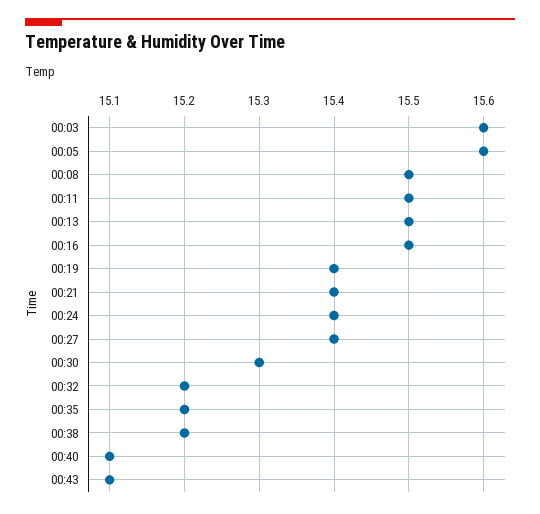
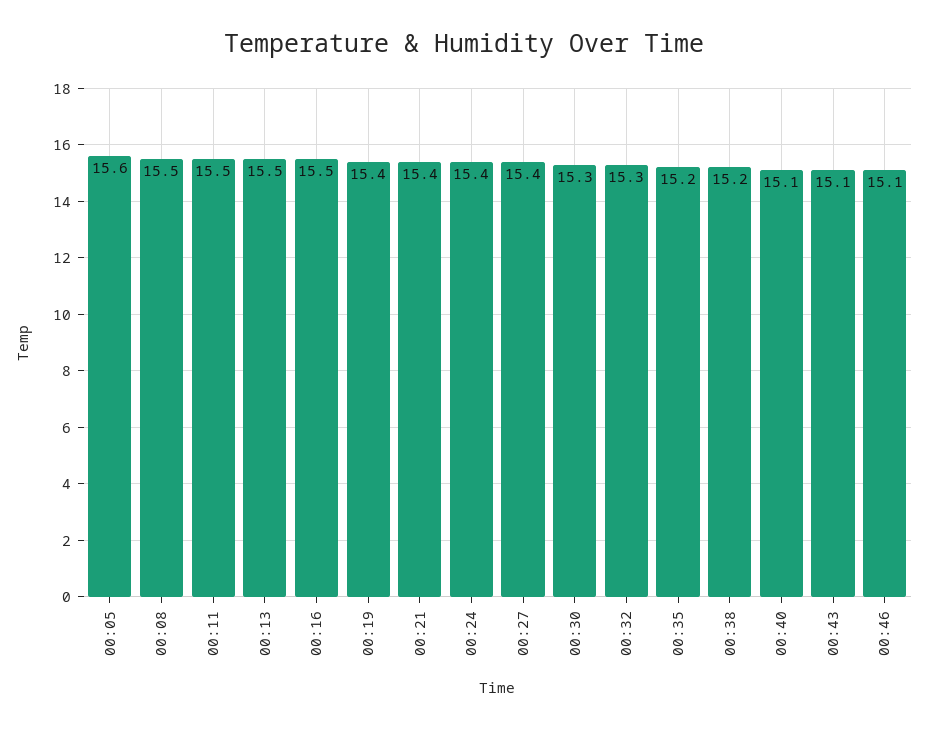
00:03: 15.6 -> none
00:32: 15.2 -> 15.3
00:46: none -> 15.1

